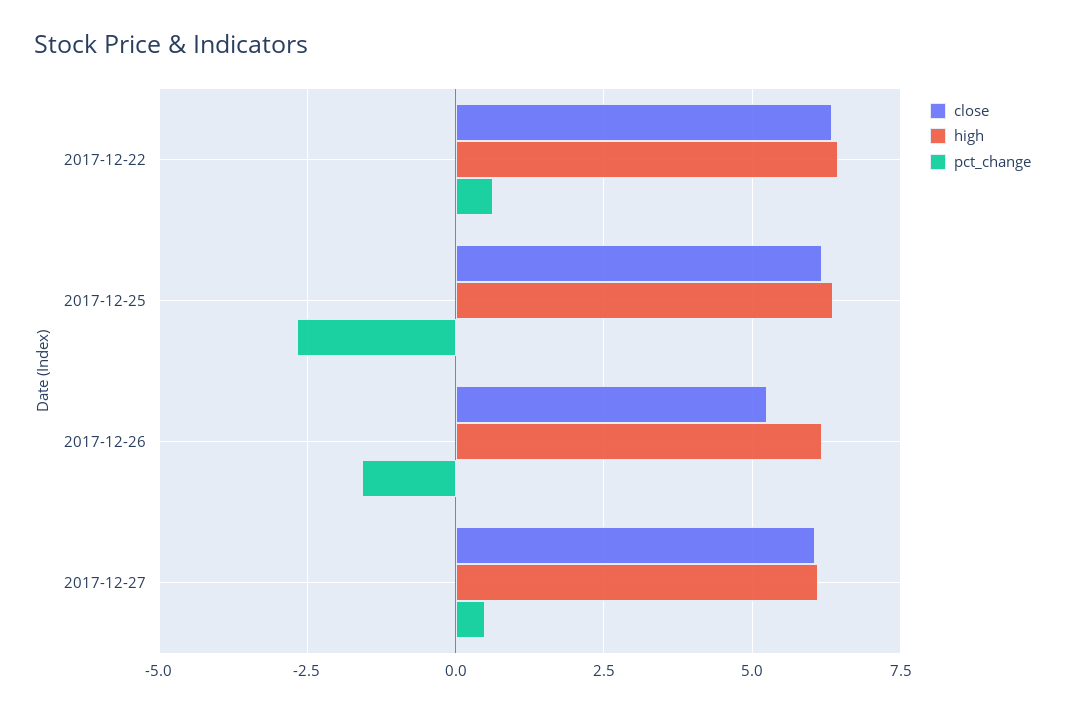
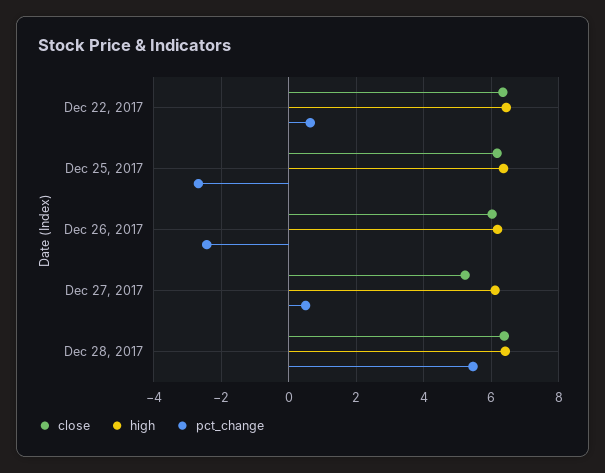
close, 2017-12-26: 5.25 -> 6
pct_change, 2017-12-26: -1.5 -> -2.4
close, 2017-12-27: 6 -> 5.2
close, Dec 28, 2017: none -> 6.4
high, Dec 28, 2017: none -> 6.4
pct_change, Dec 28, 2017: none -> 5.4

